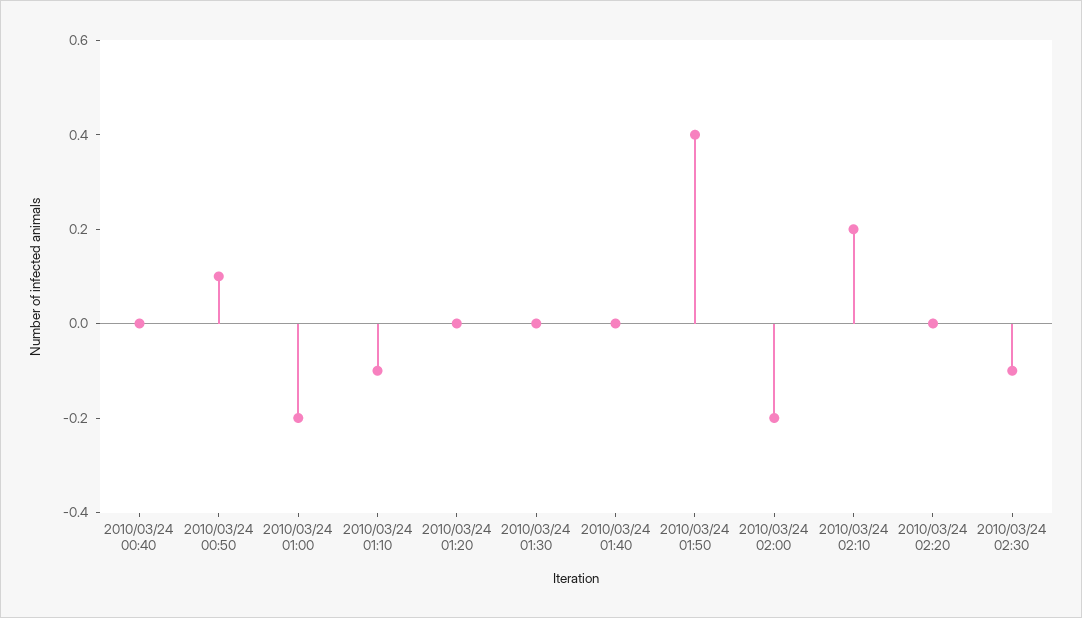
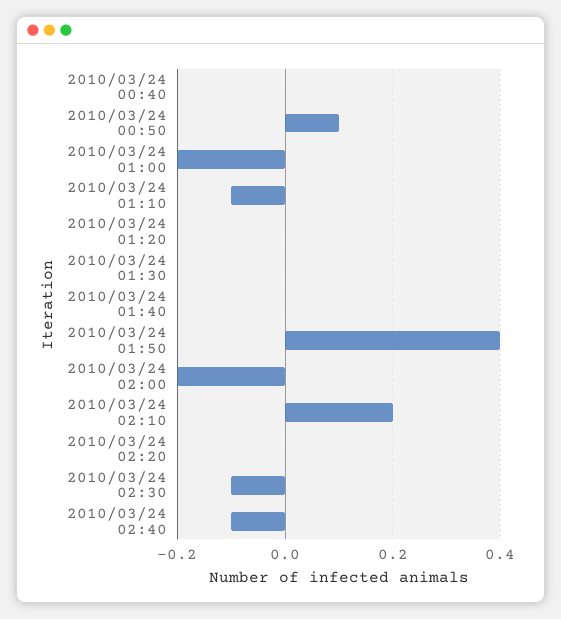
2010/03/24 02:40: none -> -0.1

